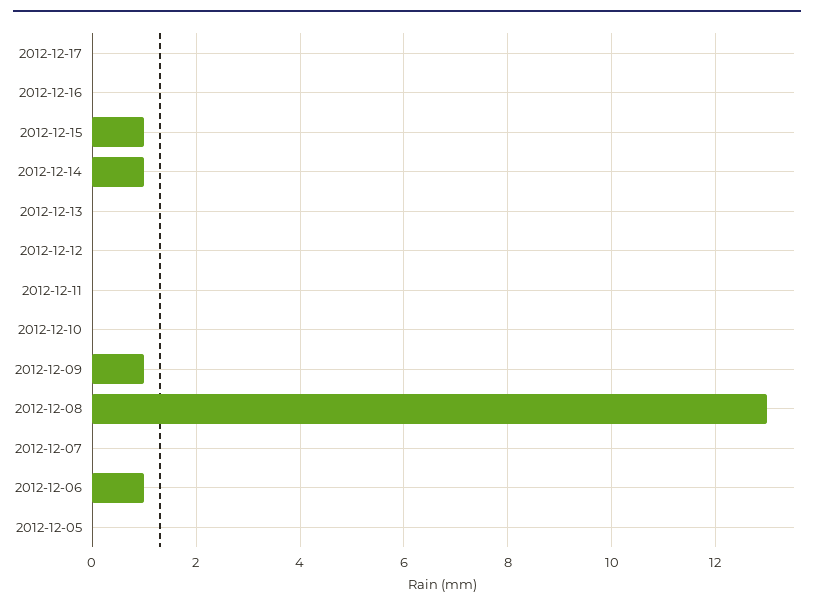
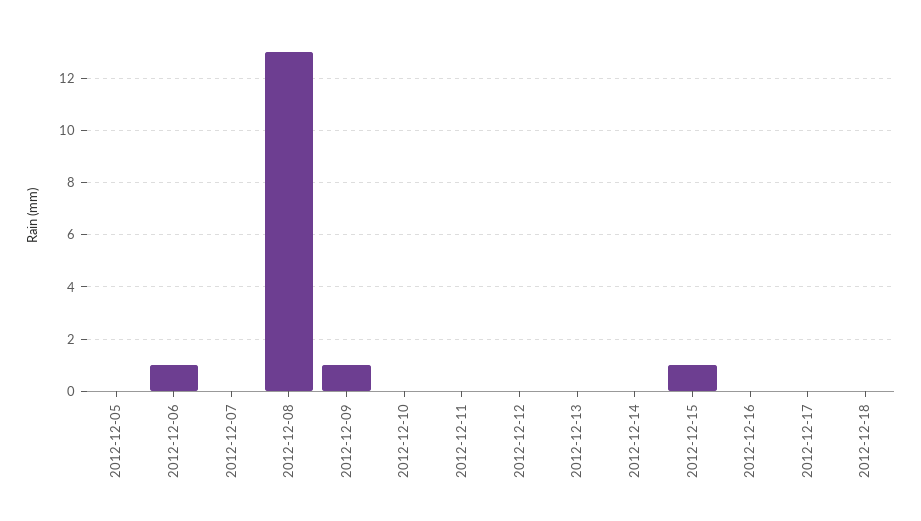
2012-12-14: 1 -> 0
2012-12-18: none -> 0

